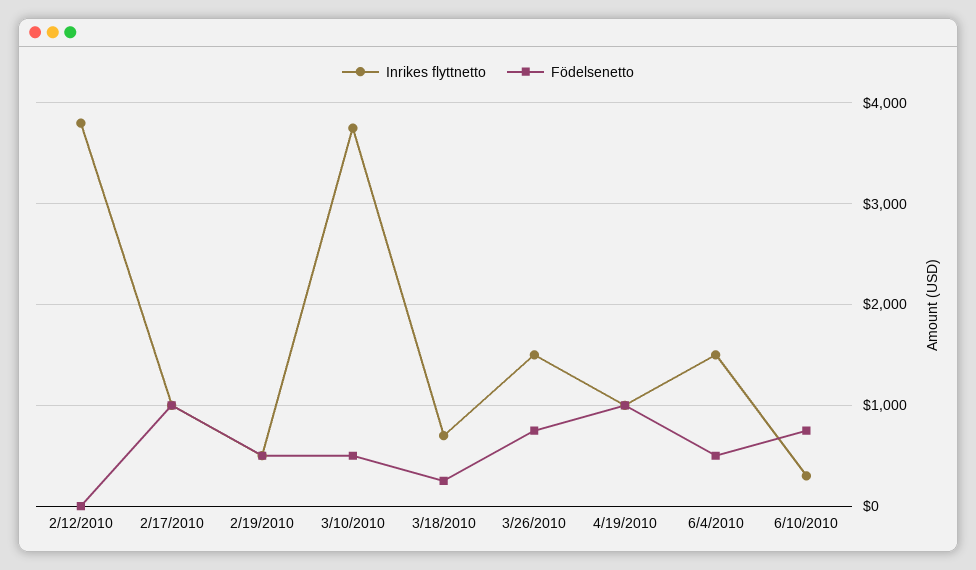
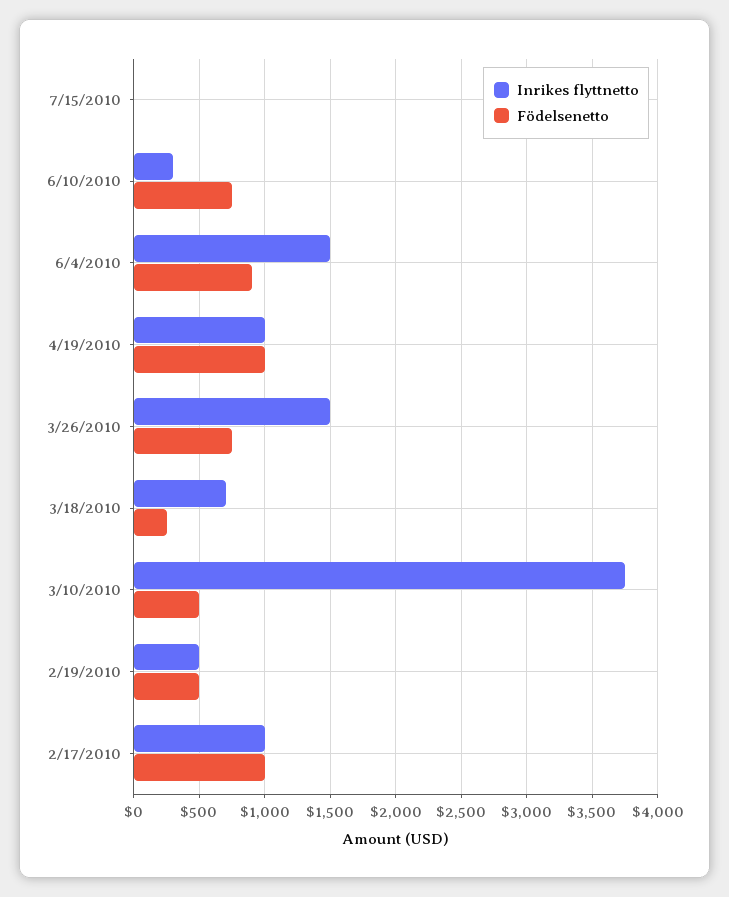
Inrikes flyttnetto, 2/12/2010: 3800 -> none
Födelsenetto, 2/12/2010: 0 -> none
Födelsenetto, 6/4/2010: 500 -> 900
Inrikes flyttnetto, 7/15/2010: none -> 0
Födelsenetto, 7/15/2010: none -> 0

